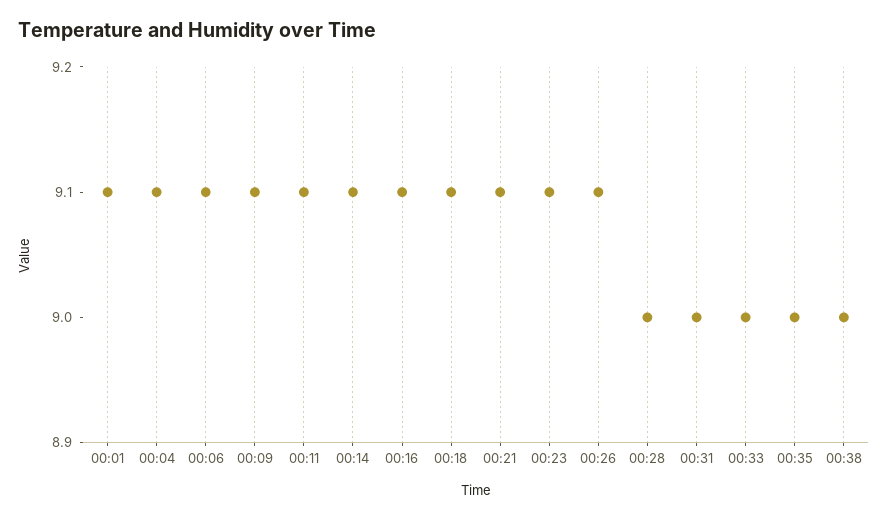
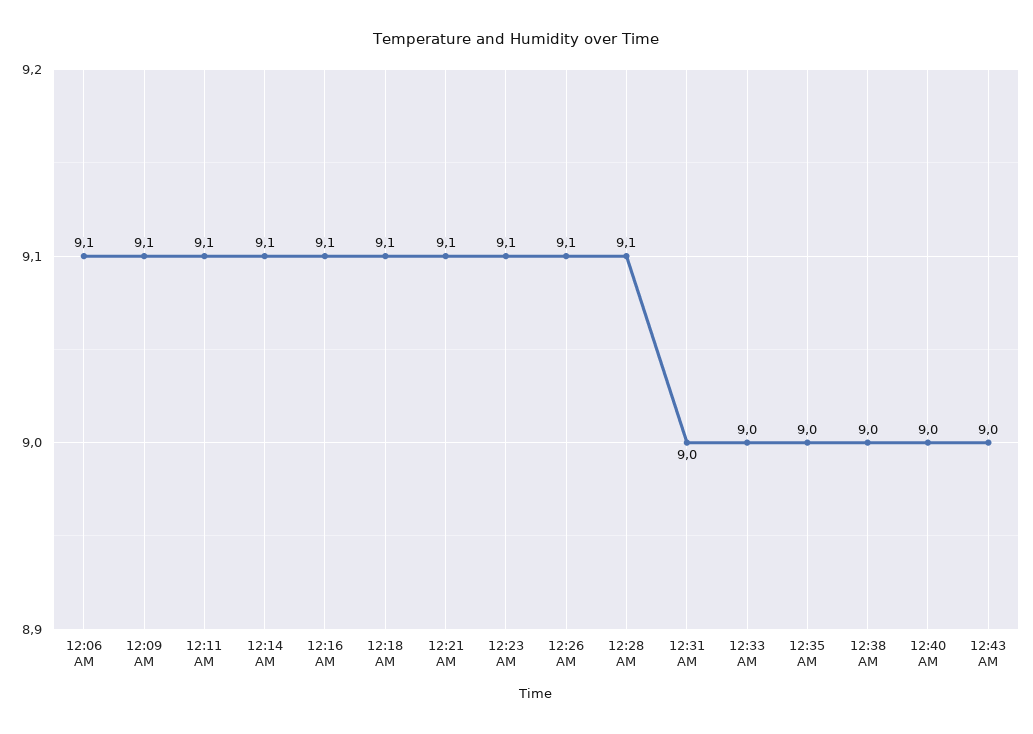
00:01: 9.1 -> none
00:04: 9.1 -> none
00:28: 9 -> 9.1
12:40 AM: none -> 9
12:43 AM: none -> 9

